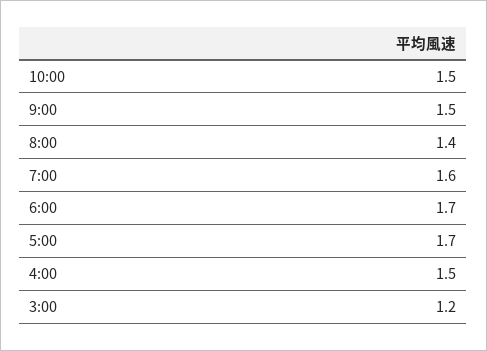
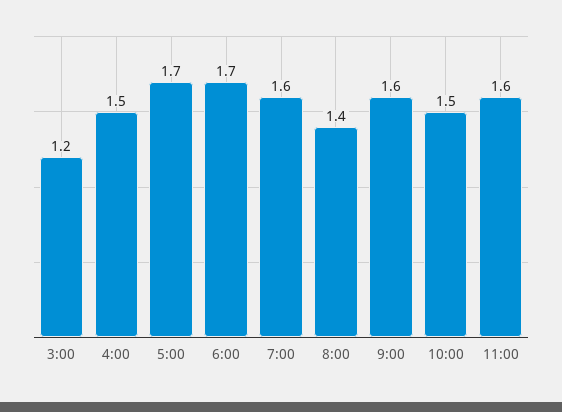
9:00: 1.5 -> 1.6
11:00: none -> 1.6

